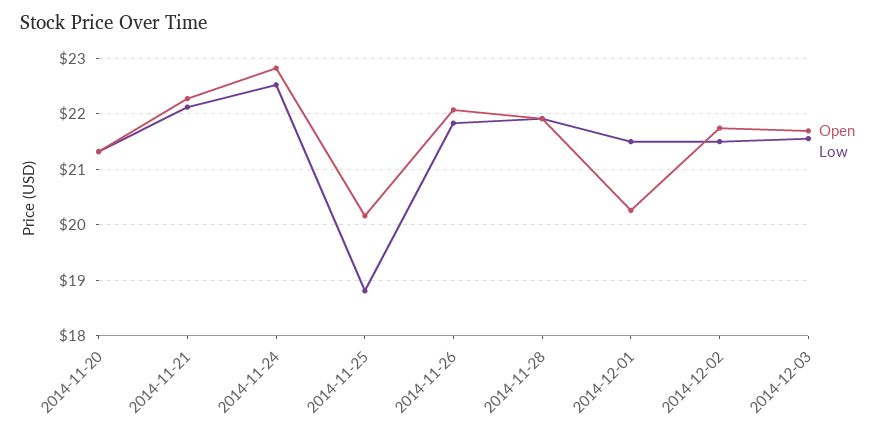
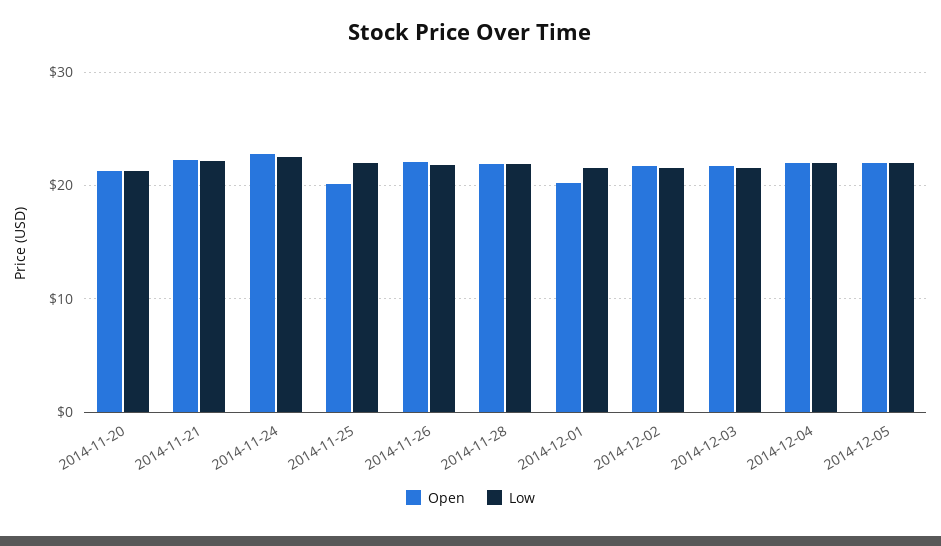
Low, 2014-11-25: 18.8 -> 22
Open, 2014-12-04: none -> 22
Low, 2014-12-04: none -> 22
Open, 2014-12-05: none -> 22
Low, 2014-12-05: none -> 22

